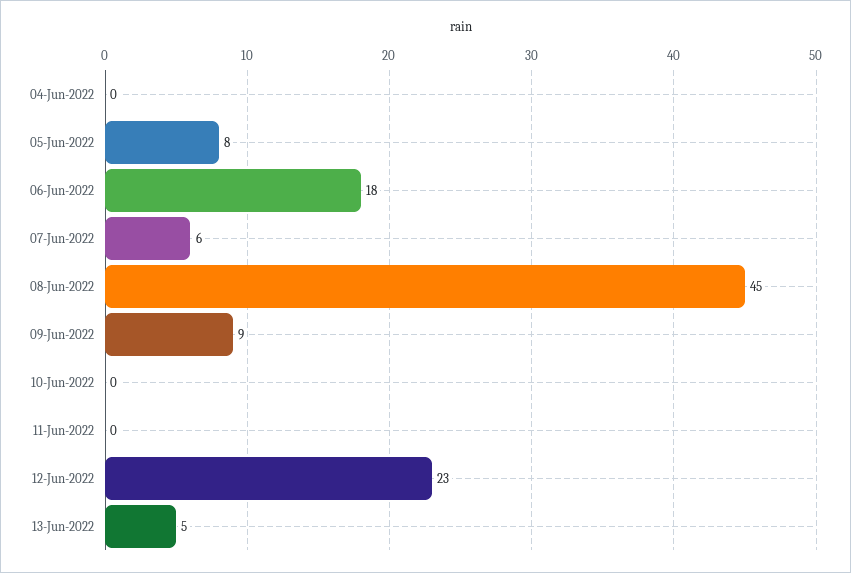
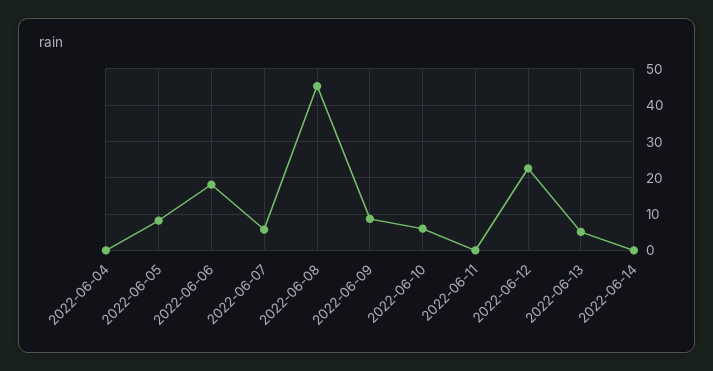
10-Jun-2022: 0 -> 6
2022-06-14: none -> 0

